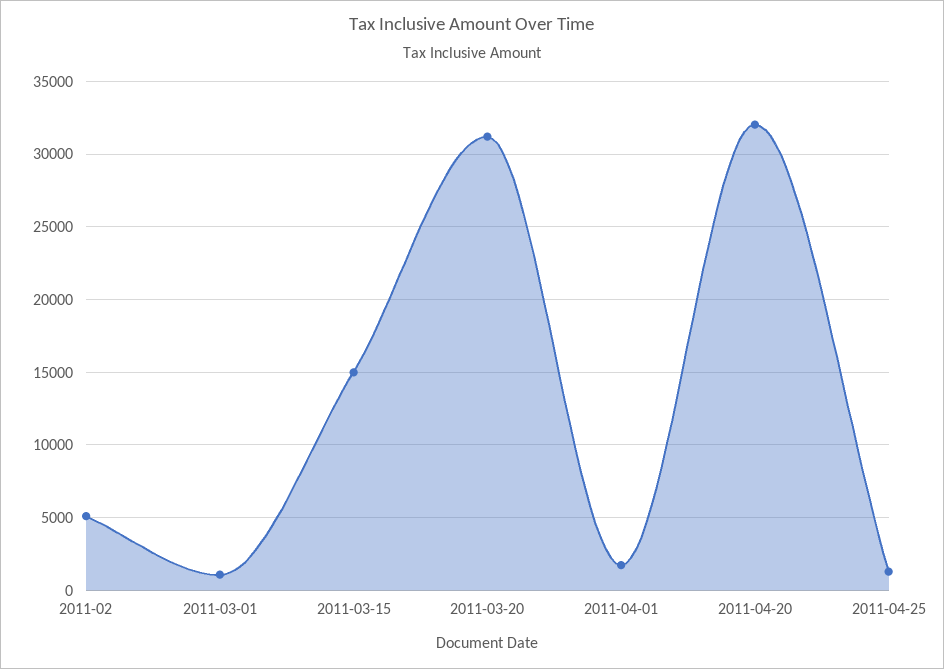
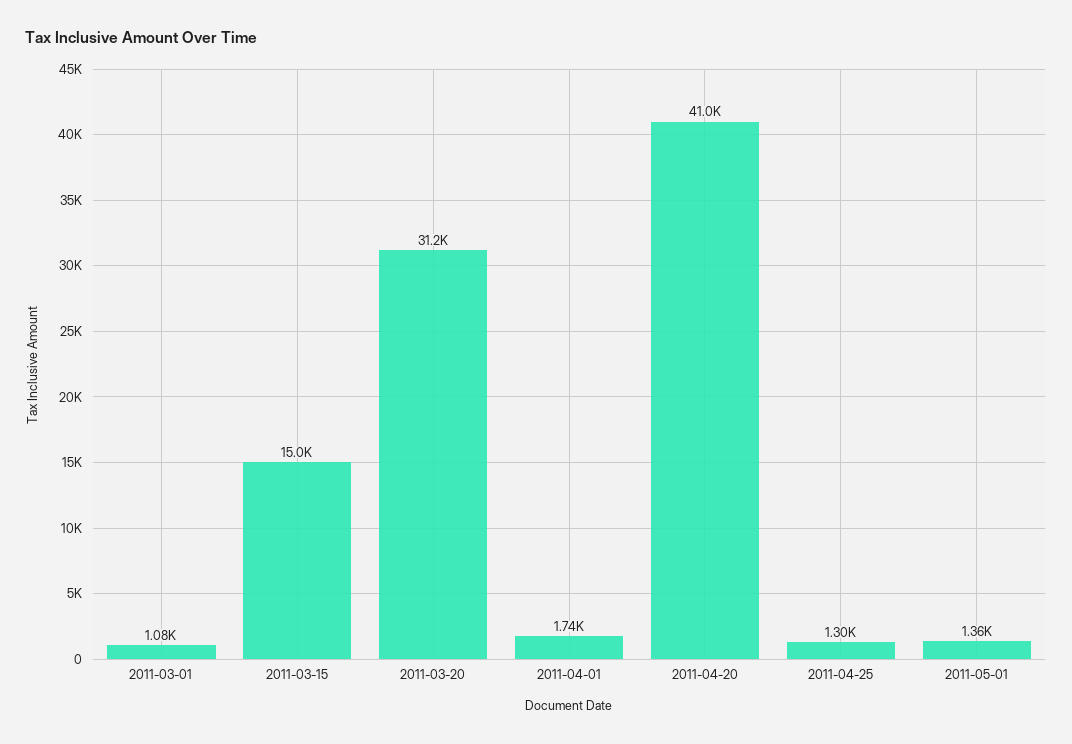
2011-02: 5000 -> none
2011-04-20: 32000 -> 41000
2011-05-01: none -> 1360

